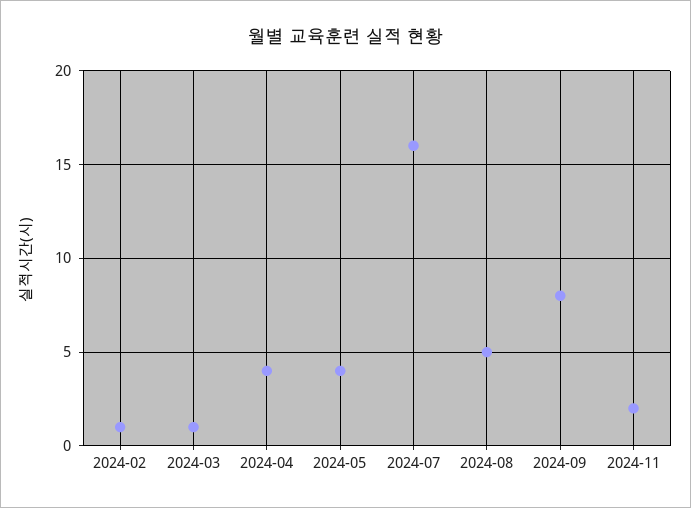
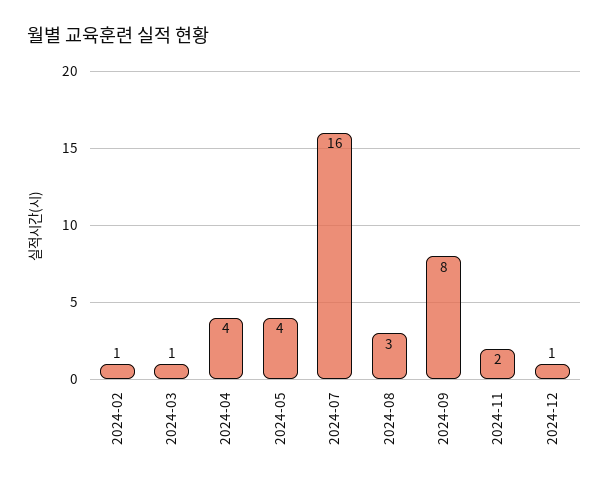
2024-08: 5 -> 3
2024-12: none -> 1

